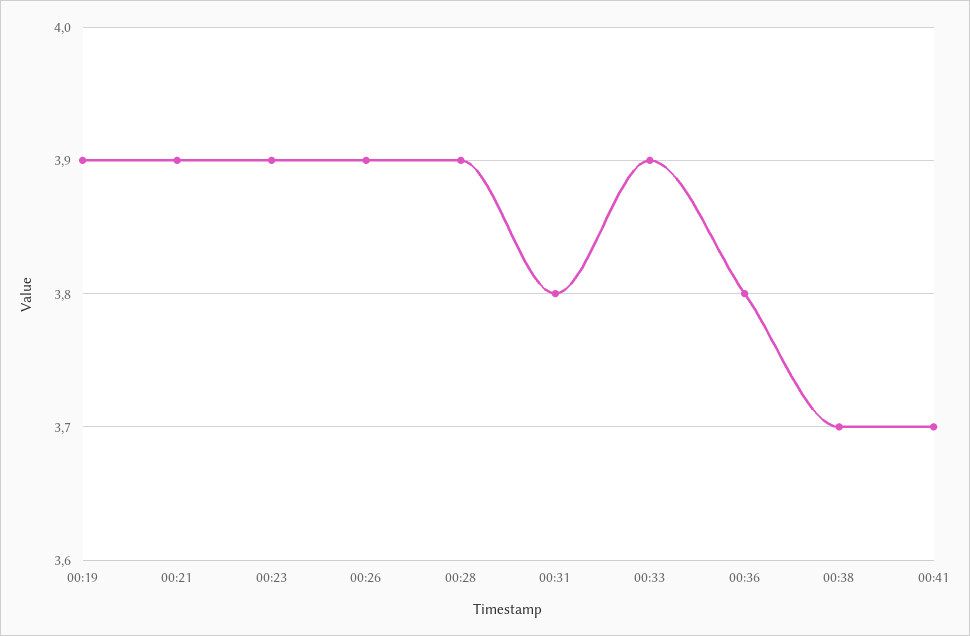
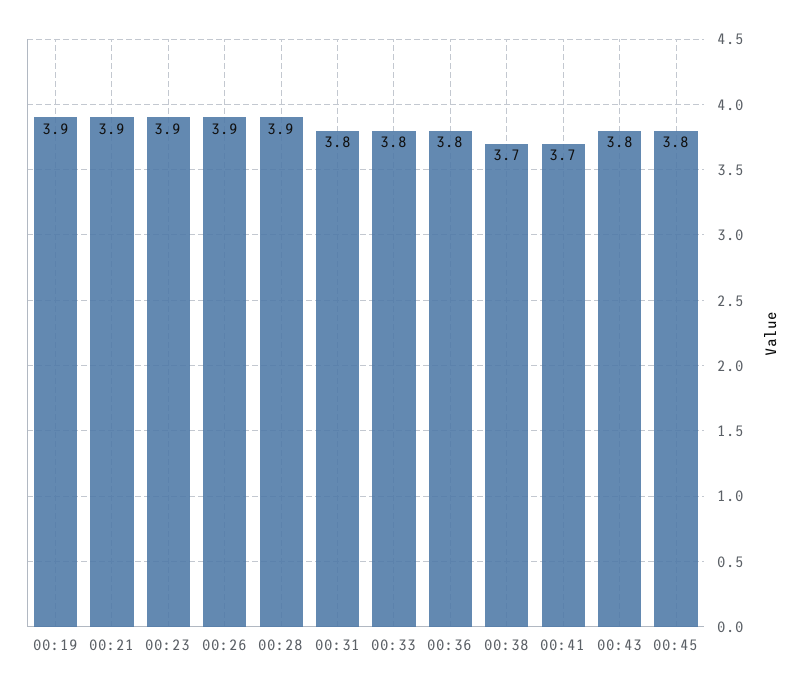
00:33: 3.9 -> 3.8
00:43: none -> 3.8
00:45: none -> 3.8

